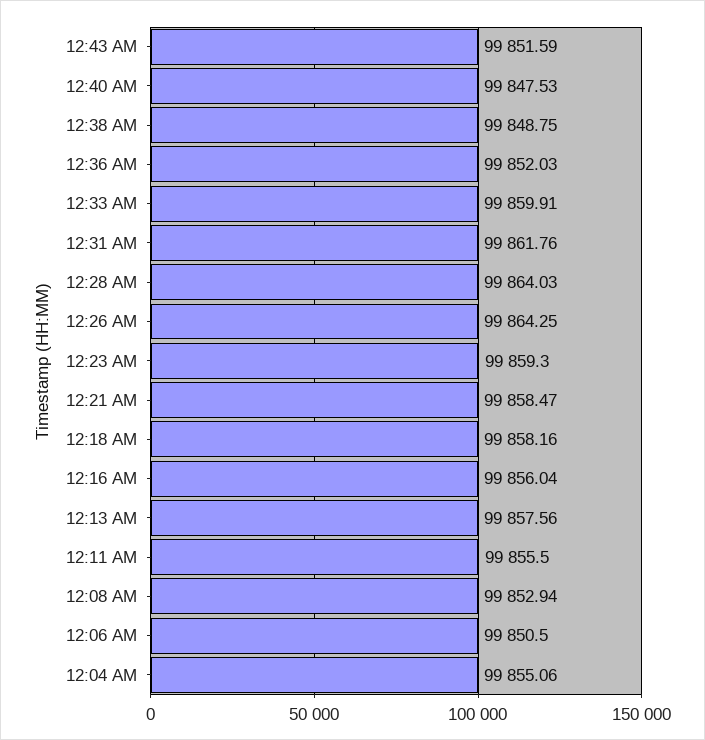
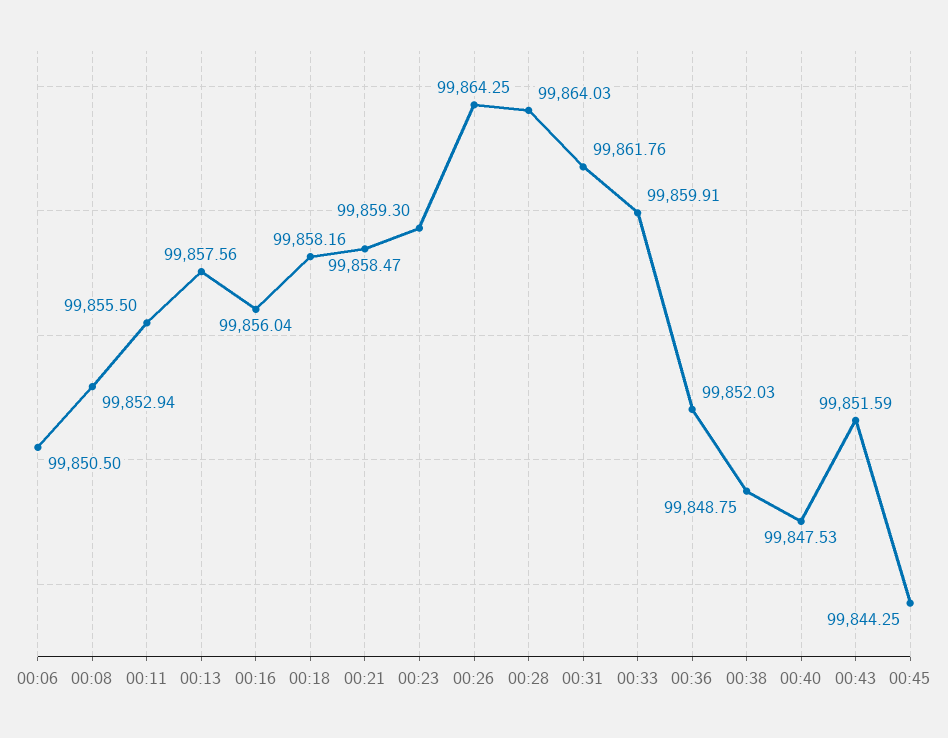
12:04 AM: 99855.06 -> none
00:45: none -> 99844.25

